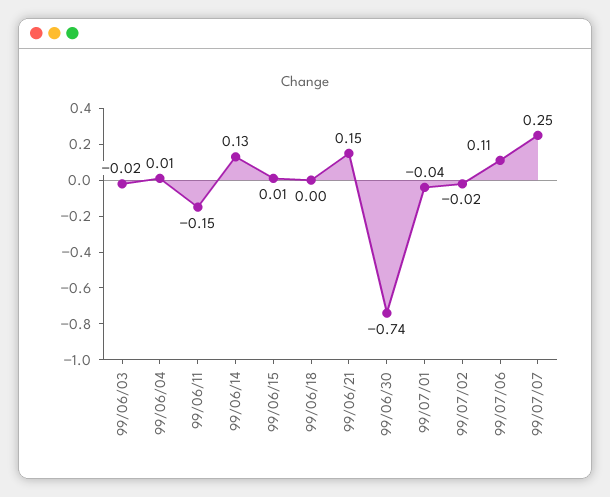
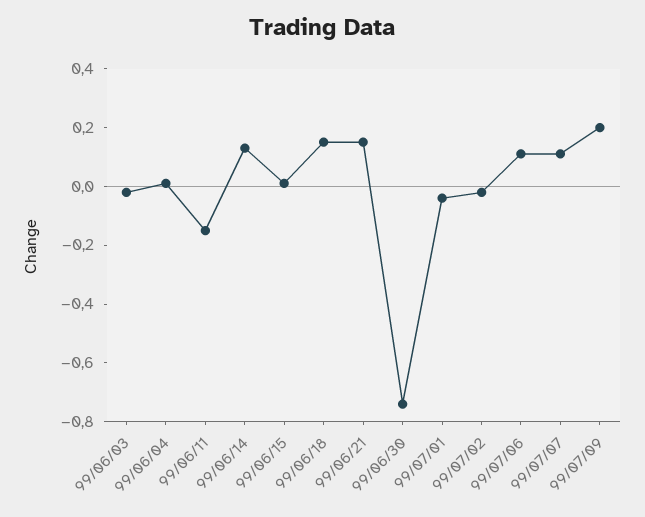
99/06/18: 0 -> 0.15
99/07/07: 0.25 -> 0.1
99/07/09: none -> 0.2

